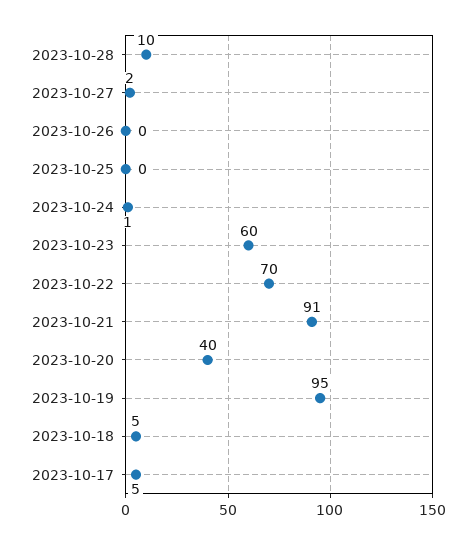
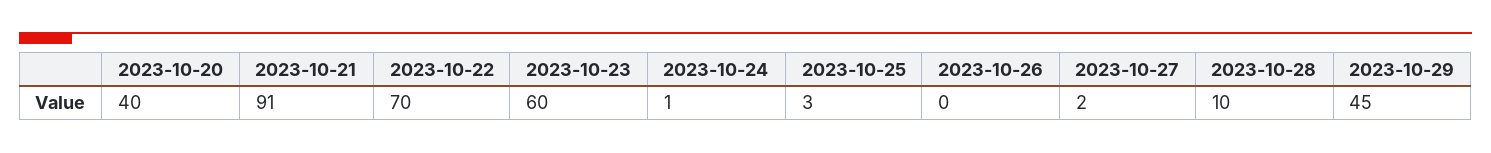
2023-10-25: 0 -> 3
2023-10-19: 95 -> none
2023-10-18: 5 -> none
2023-10-17: 5 -> none
2023-10-29: none -> 45

